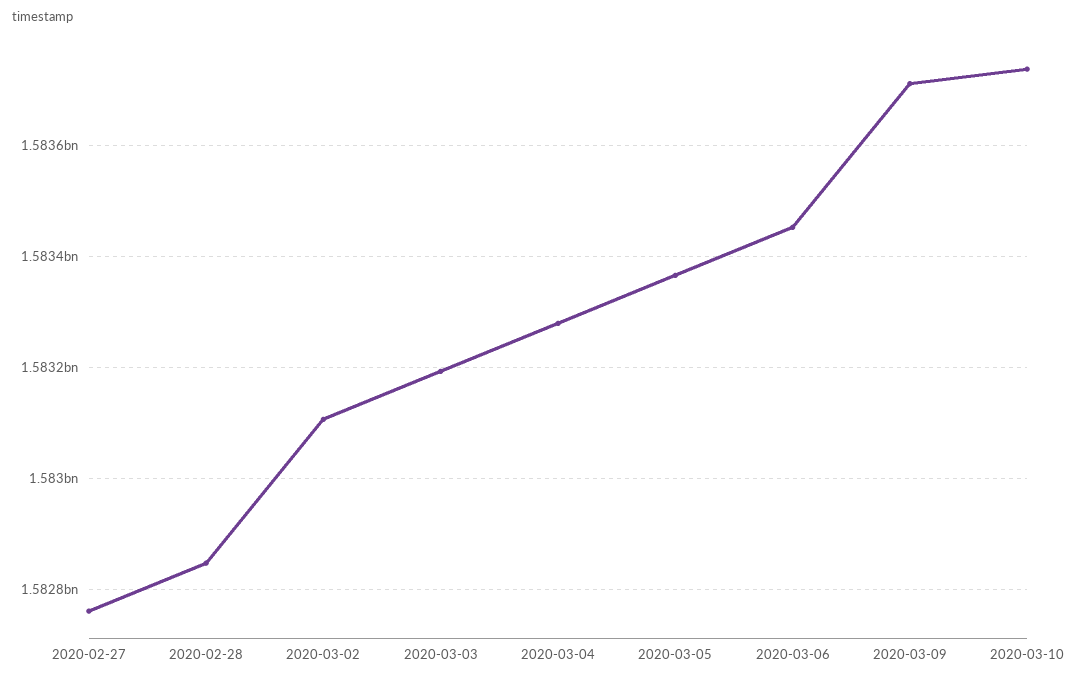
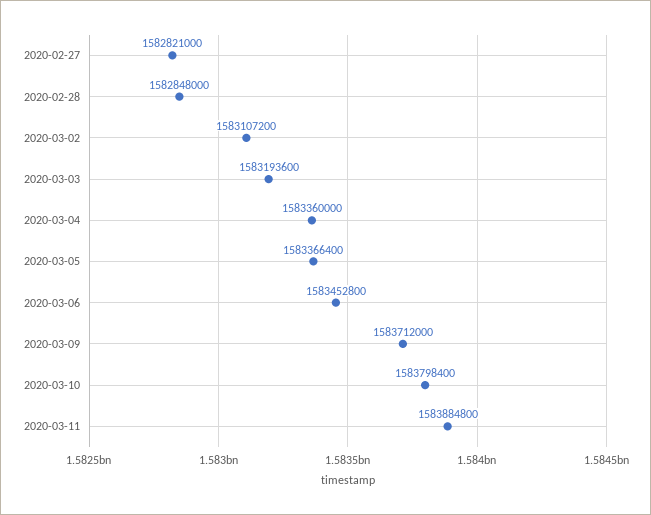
2020-02-27: 1582760000 -> 1582821000
2020-03-04: 1583280000 -> 1583360000
2020-03-10: 1583740000 -> 1583798400
2020-03-11: none -> 1583884800

